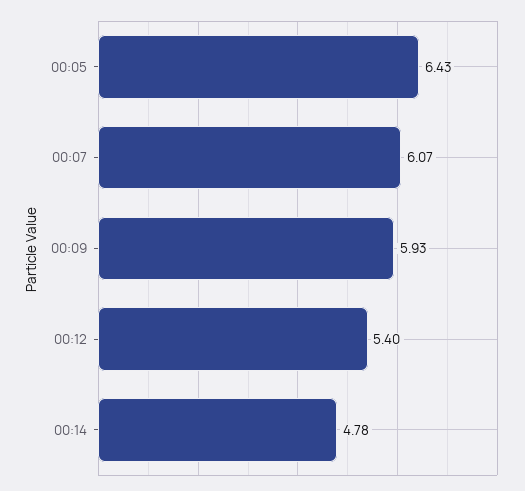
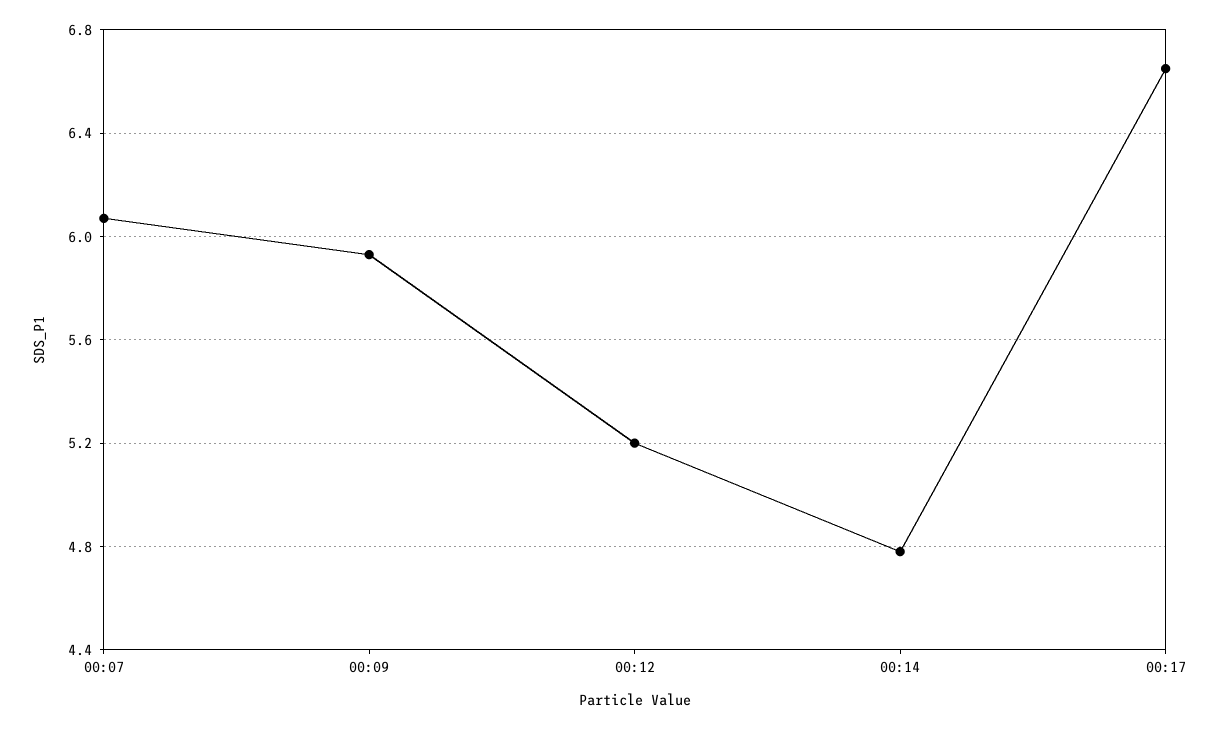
00:05: 6.43 -> none
00:12: 5.4 -> 5.2
00:17: none -> 6.65

